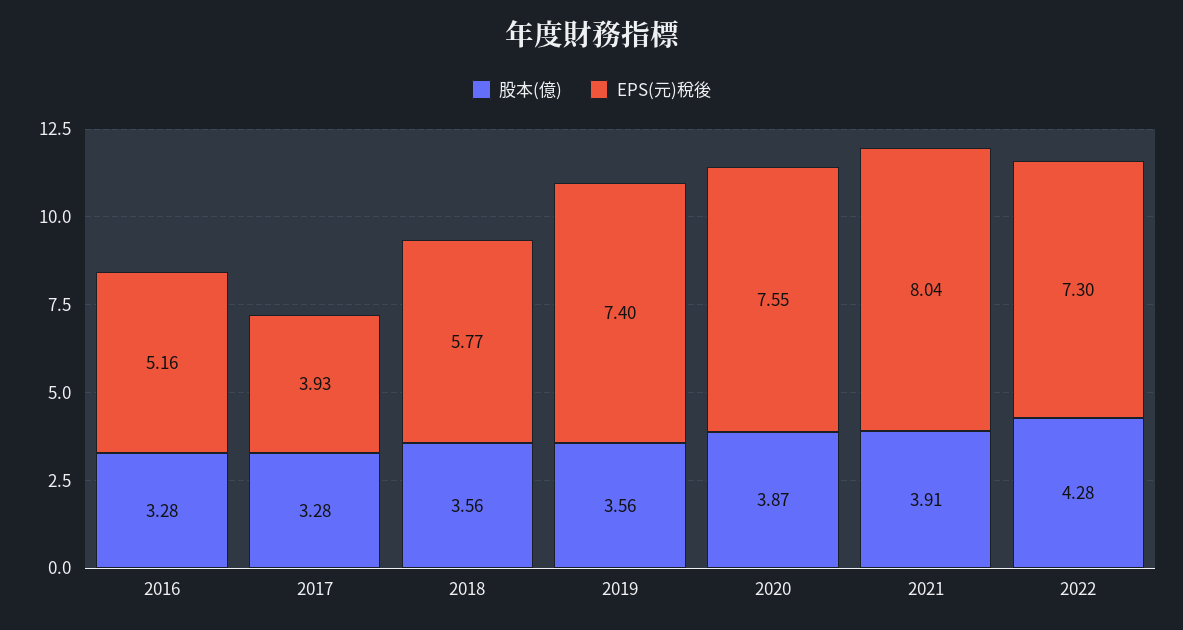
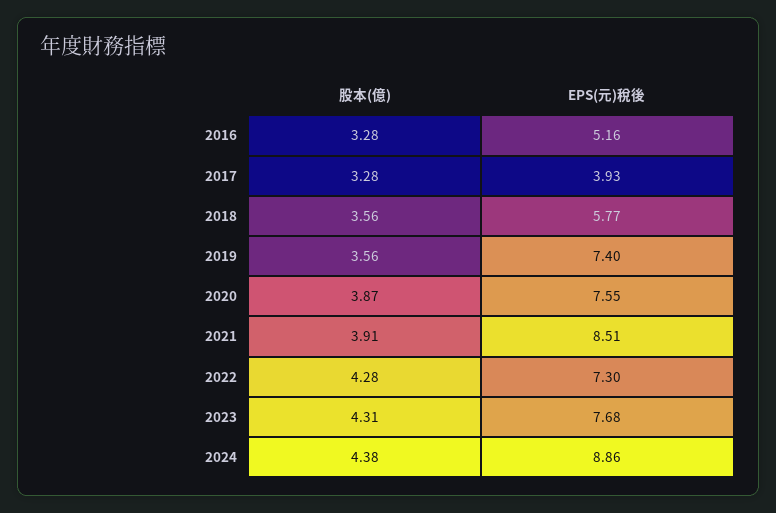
EPS(元)稅後, 2021: 8.04 -> 8.51
股本(億), 2023: none -> 4.31
EPS(元)稅後, 2023: none -> 7.68
股本(億), 2024: none -> 4.38
EPS(元)稅後, 2024: none -> 8.86

